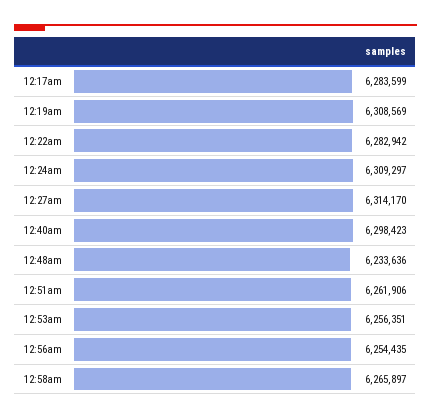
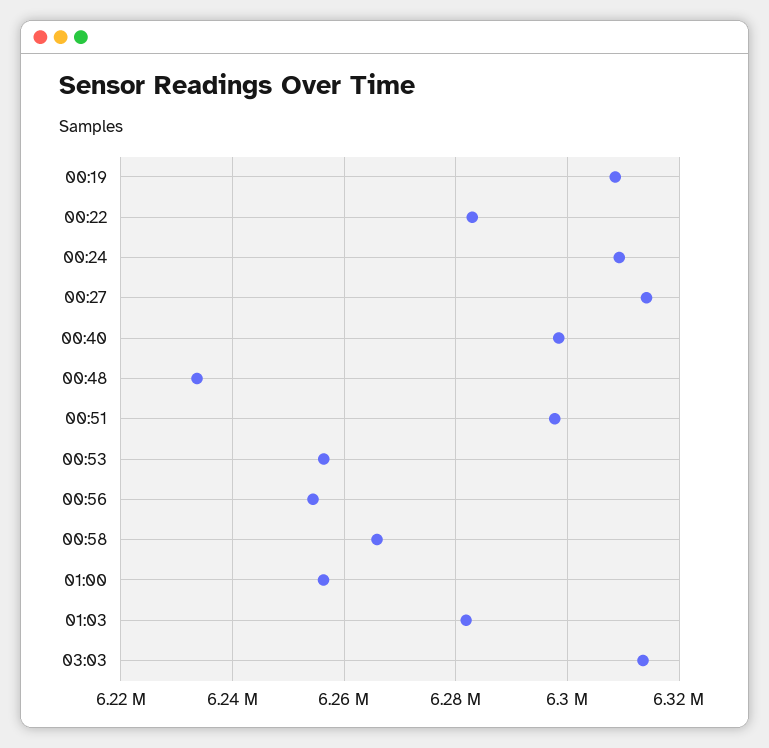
12:17am: 6283599 -> none
12:51am: 6261906 -> 6298000
01:00: none -> 6256000
01:03: none -> 6282000
03:03: none -> 6314000

